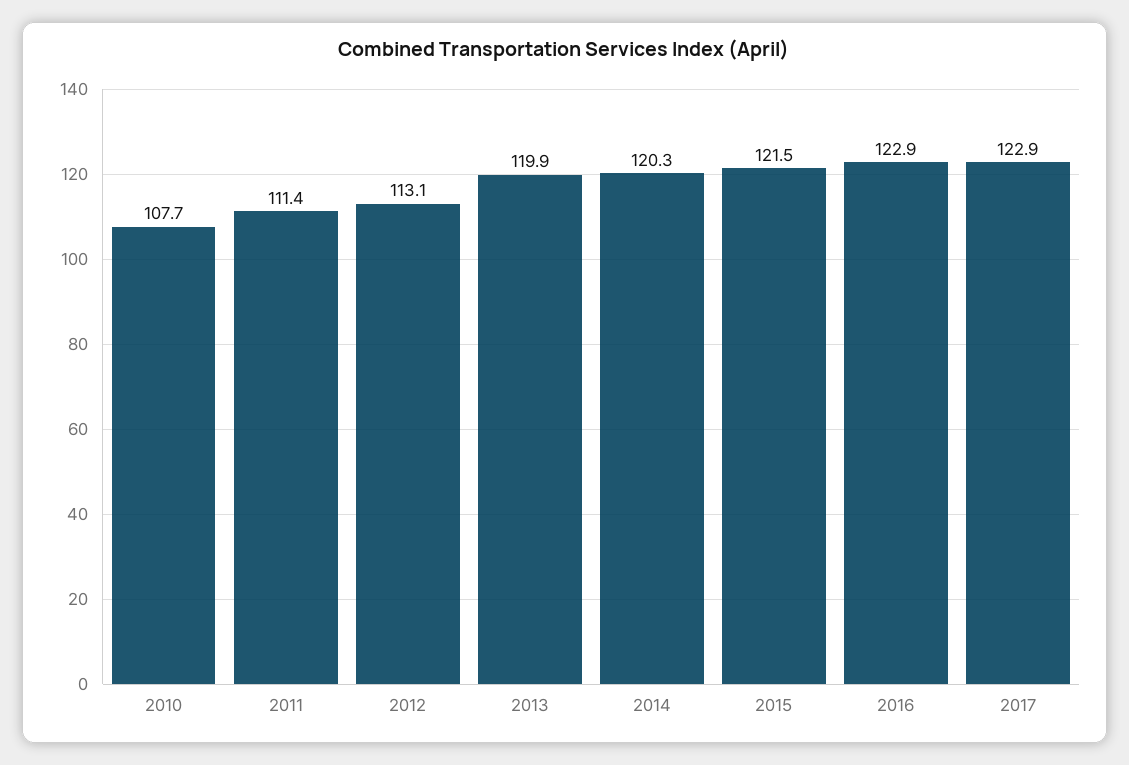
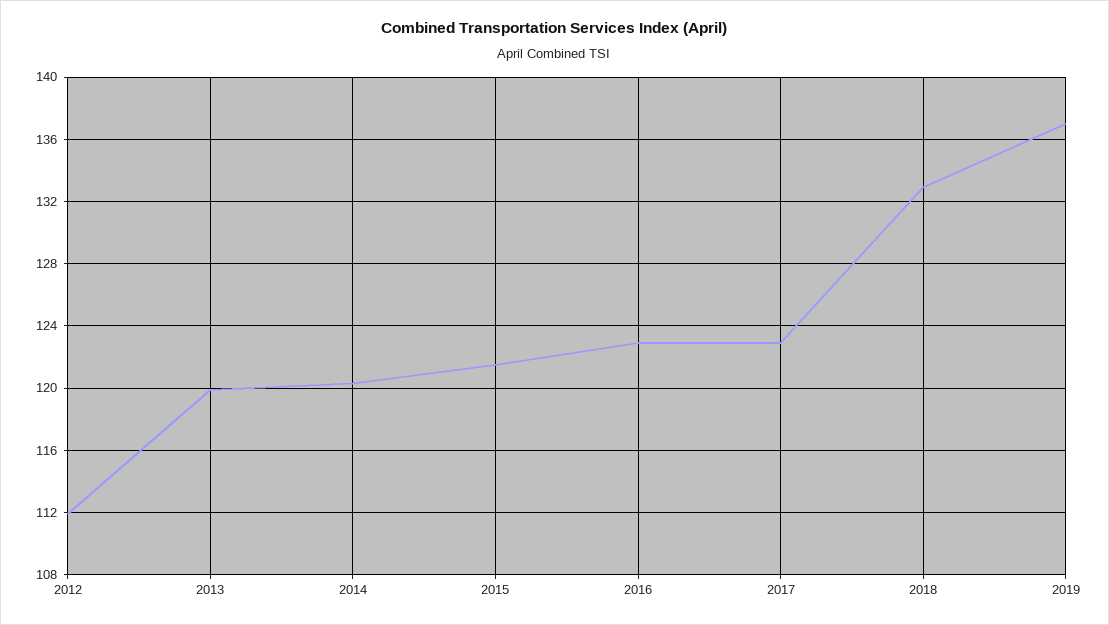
2010: 107.7 -> none
2011: 111.4 -> none
2012: 113.1 -> 112
2018: none -> 133
2019: none -> 137

